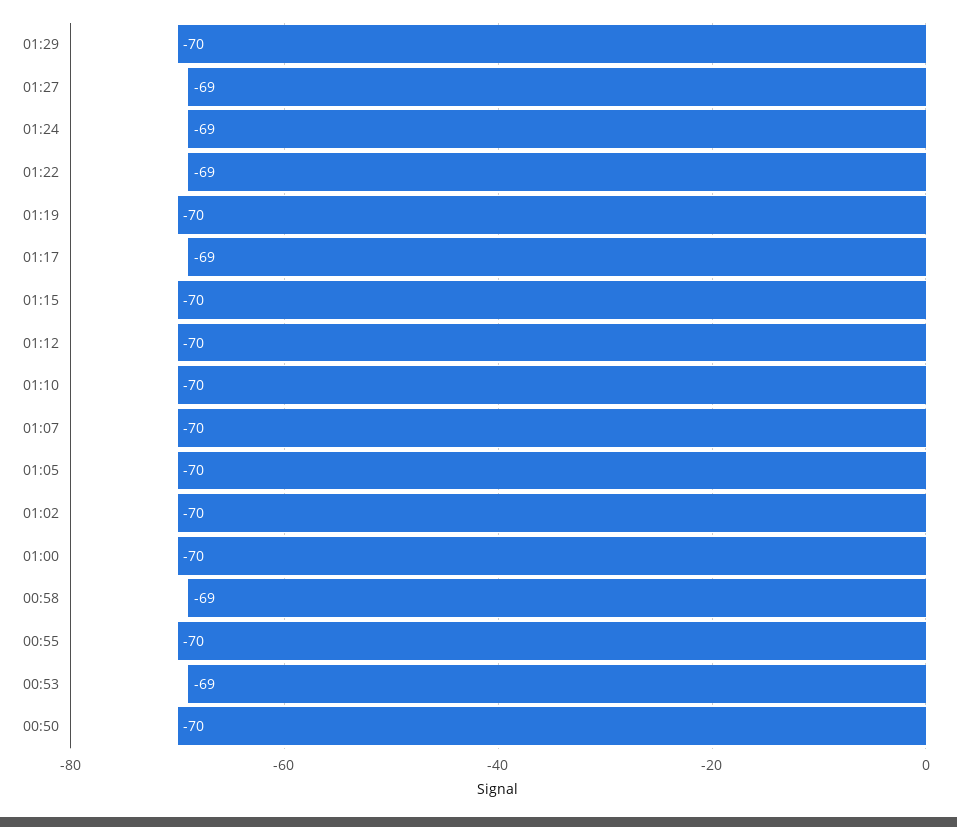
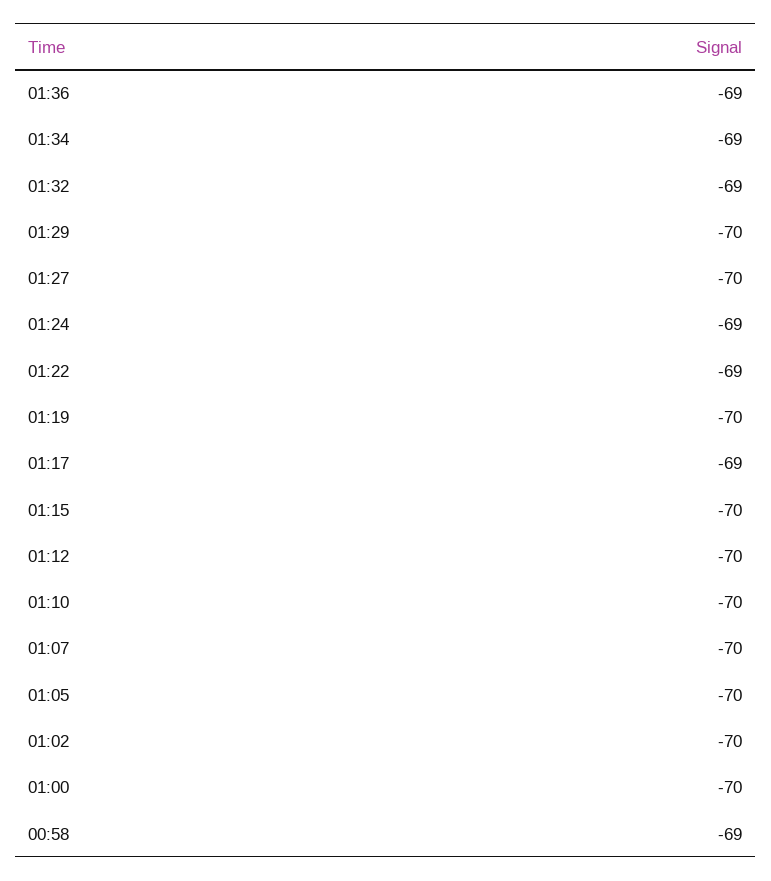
01:27: -69 -> -70
00:55: -70 -> none
00:53: -69 -> none
00:50: -70 -> none
01:36: none -> -69
01:34: none -> -69
01:32: none -> -69

